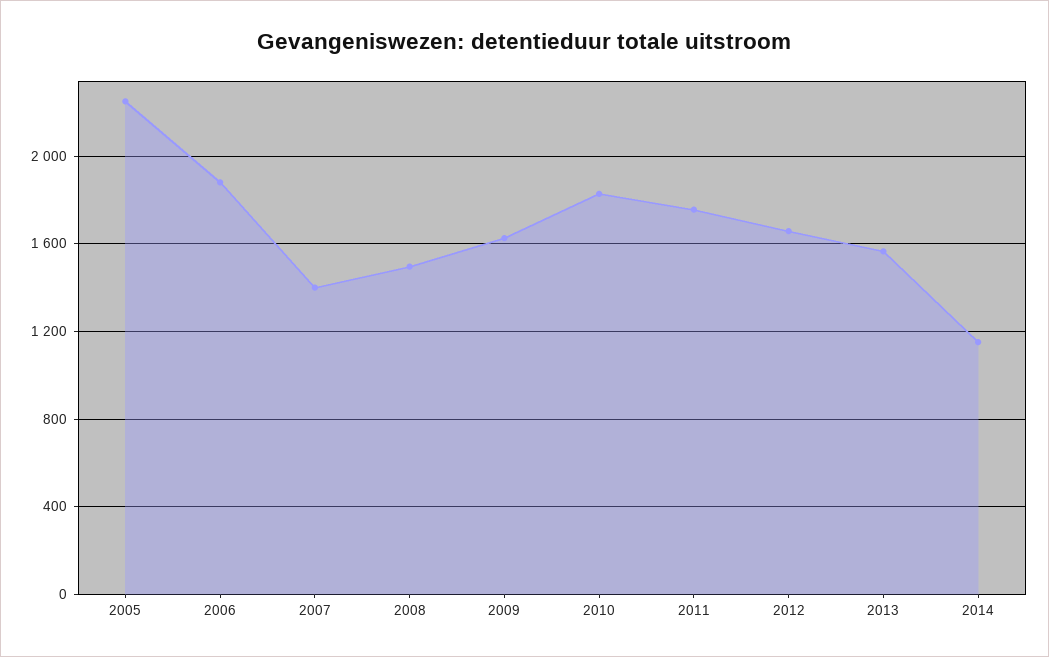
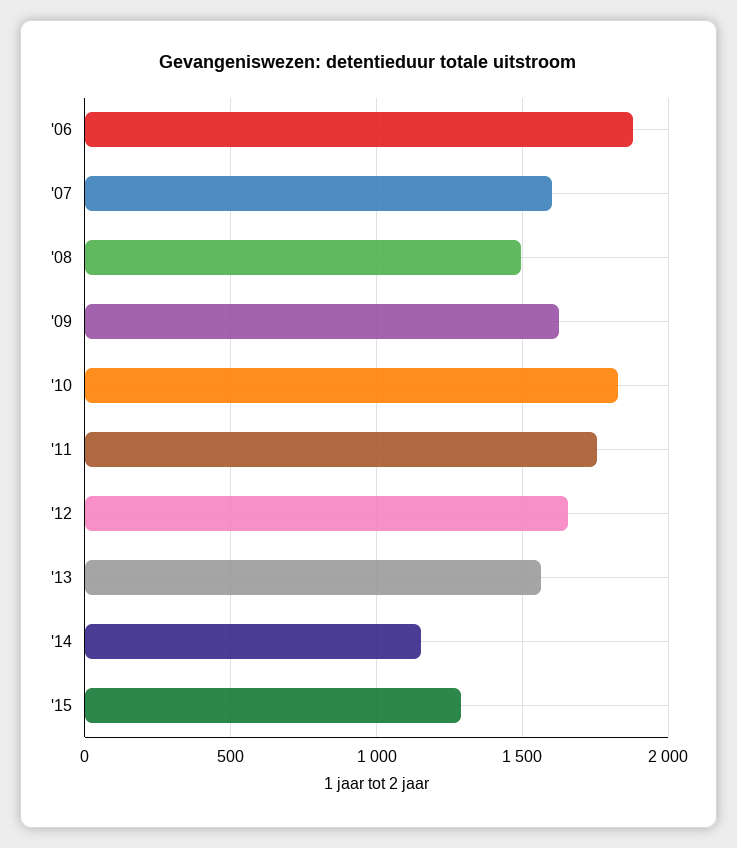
2005: 2250 -> none
2007: 1400 -> 1600
'15: none -> 1300

